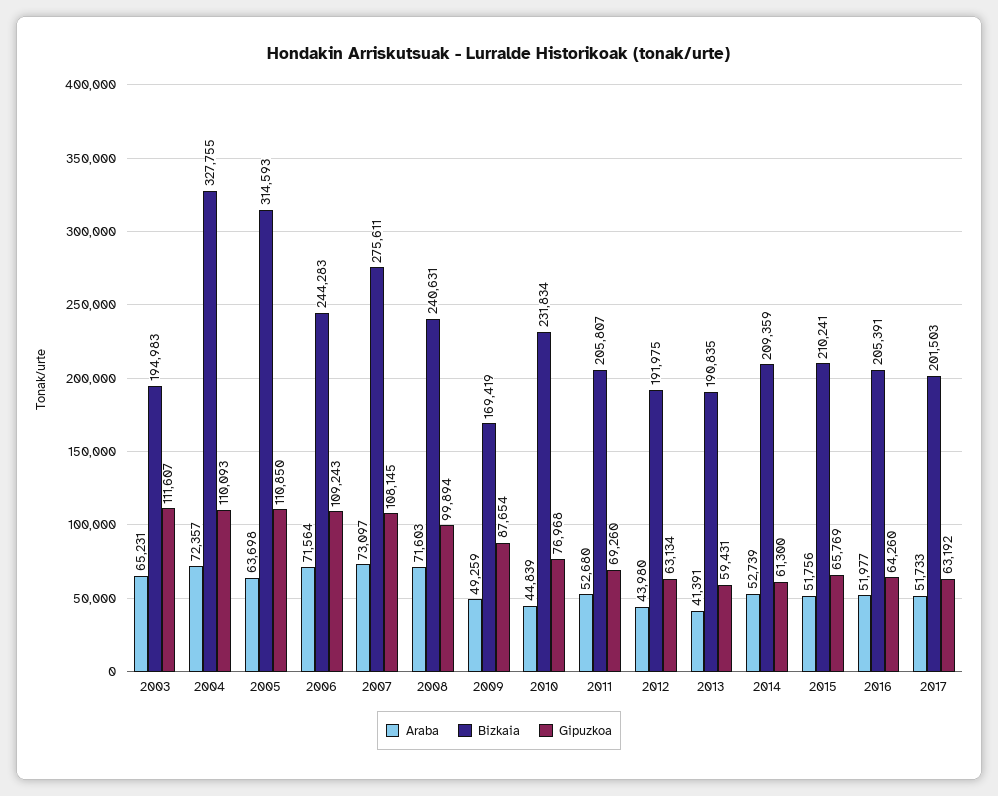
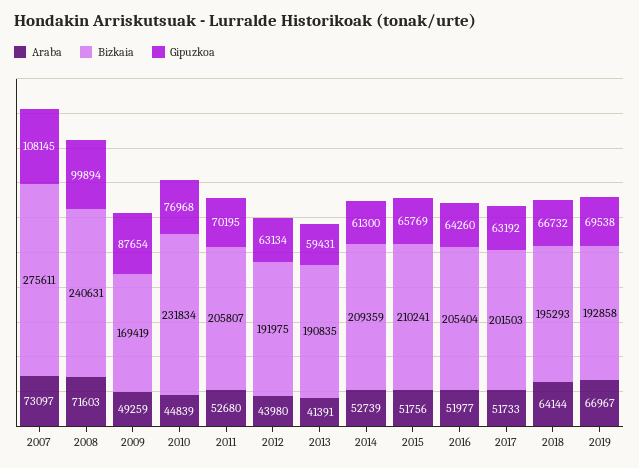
Araba, 2003: 65231 -> none
Bizkaia, 2003: 194983 -> none
Gipuzkoa, 2003: 111607 -> none
Araba, 2004: 72357 -> none
Bizkaia, 2004: 327755 -> none
Gipuzkoa, 2004: 110093 -> none
Araba, 2005: 63698 -> none
Bizkaia, 2005: 314593 -> none
Gipuzkoa, 2005: 110850 -> none
Araba, 2006: 71564 -> none
Bizkaia, 2006: 244283 -> none
Gipuzkoa, 2006: 109243 -> none
Gipuzkoa, 2011: 69260 -> 70195
Bizkaia, 2016: 205391 -> 205404
Araba, 2018: none -> 64144
Bizkaia, 2018: none -> 195293
Gipuzkoa, 2018: none -> 66732
Araba, 2019: none -> 66967
Bizkaia, 2019: none -> 192858
Gipuzkoa, 2019: none -> 69538

